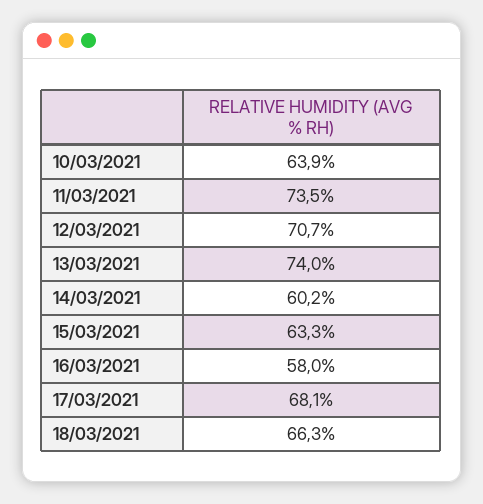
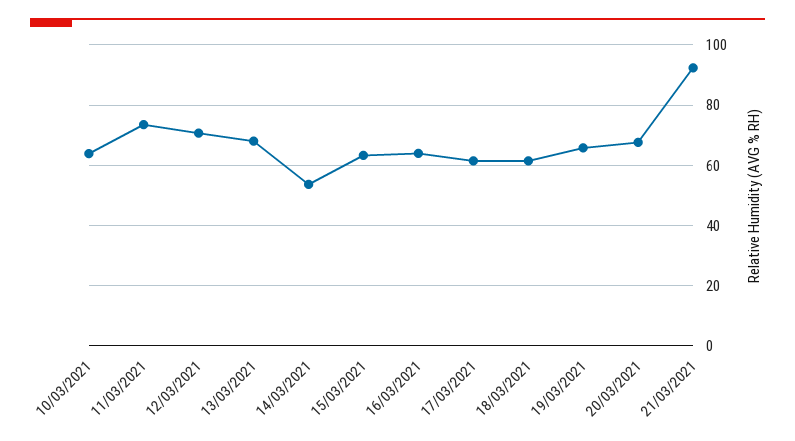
13/03/2021: 74 -> 68
14/03/2021: 60.2 -> 54
16/03/2021: 58 -> 64
17/03/2021: 68.1 -> 62
18/03/2021: 66.3 -> 62
19/03/2021: none -> 66
20/03/2021: none -> 68
21/03/2021: none -> 92

